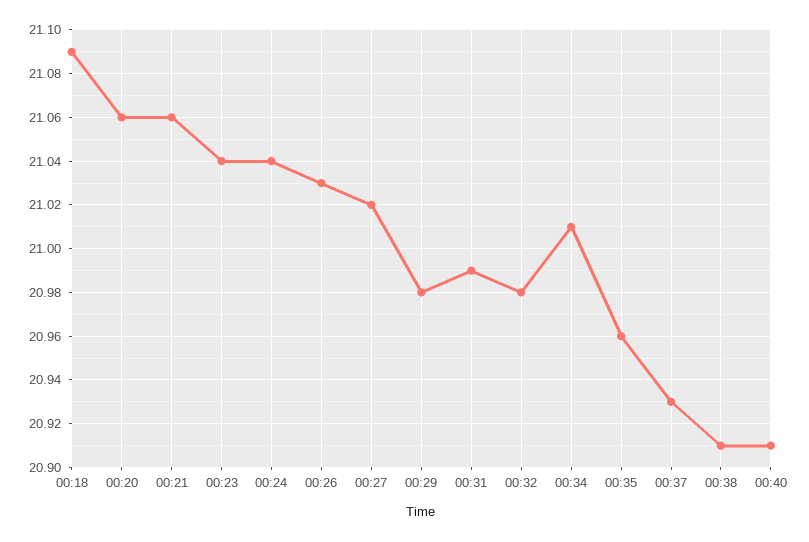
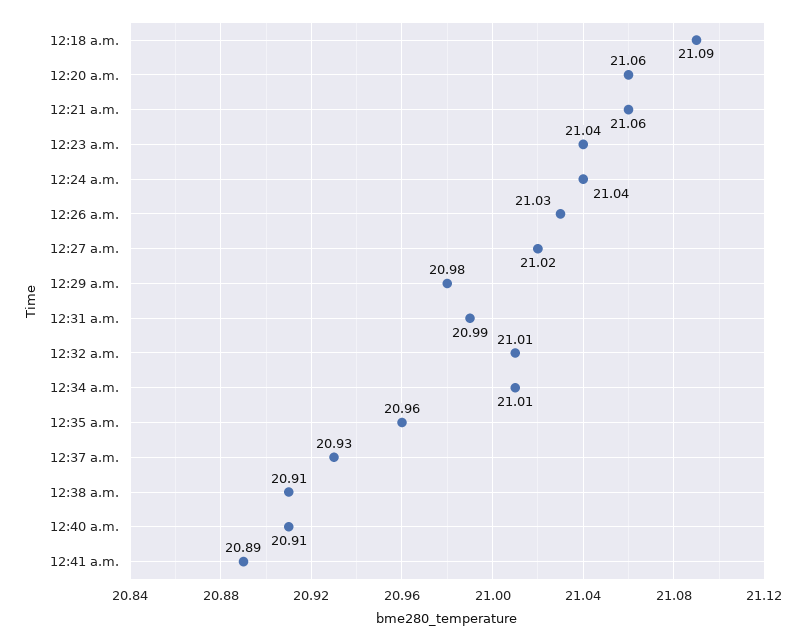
00:32: 20.98 -> 21.01
12:41 a.m.: none -> 20.89

